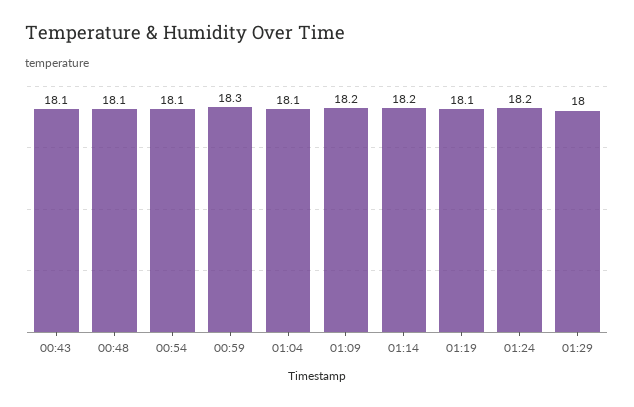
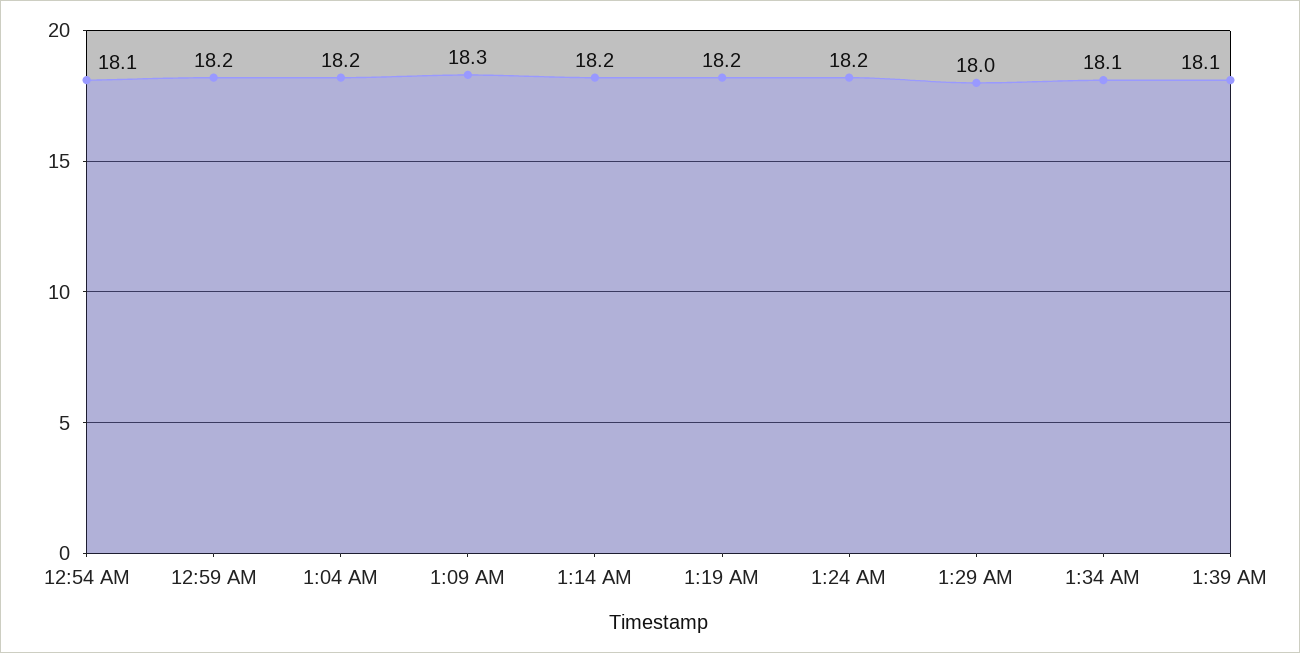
00:43: 18.1 -> none
00:48: 18.1 -> none
00:59: 18.3 -> 18.2
01:04: 18.1 -> 18.2
01:09: 18.2 -> 18.3
01:19: 18.1 -> 18.2
1:34 AM: none -> 18.1
1:39 AM: none -> 18.1

